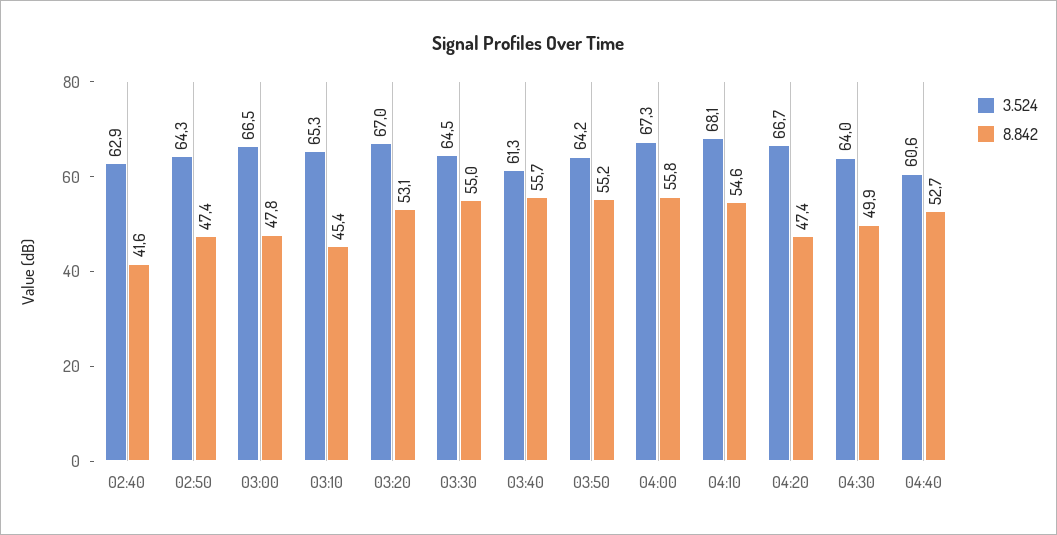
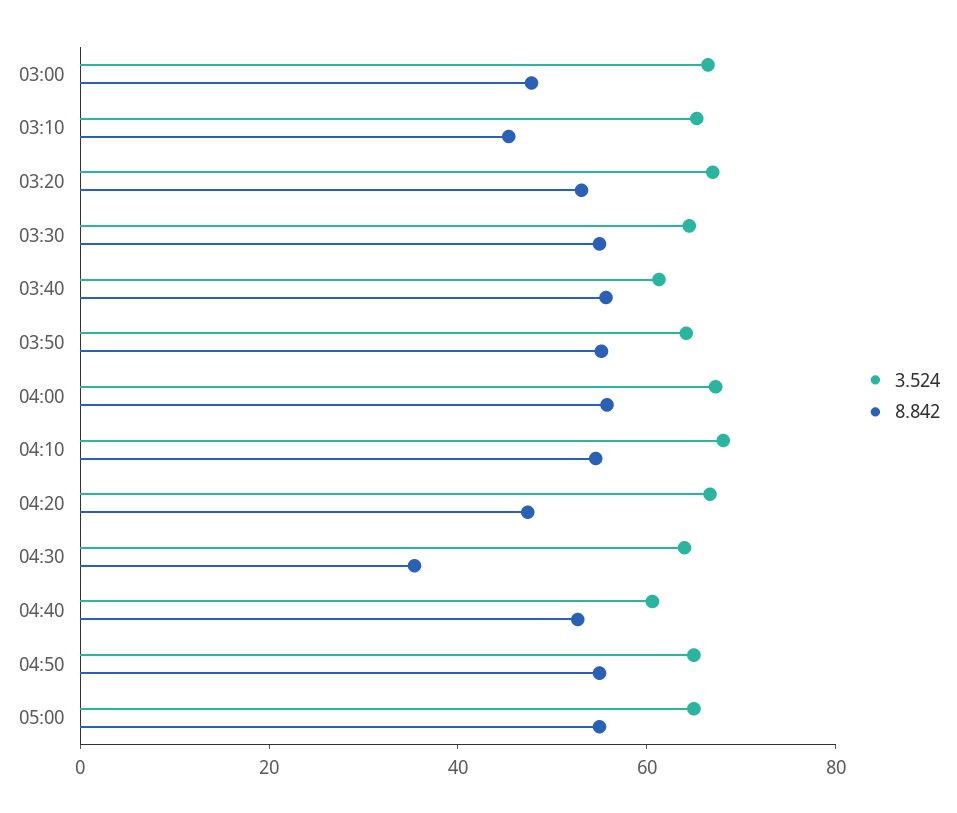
3.524, 02:40: 62.9 -> none
8.842, 02:40: 41.6 -> none
3.524, 02:50: 64.3 -> none
8.842, 02:50: 47.4 -> none
8.842, 04:30: 49.9 -> 35
3.524, 04:50: none -> 65
8.842, 04:50: none -> 55
3.524, 05:00: none -> 65
8.842, 05:00: none -> 55

